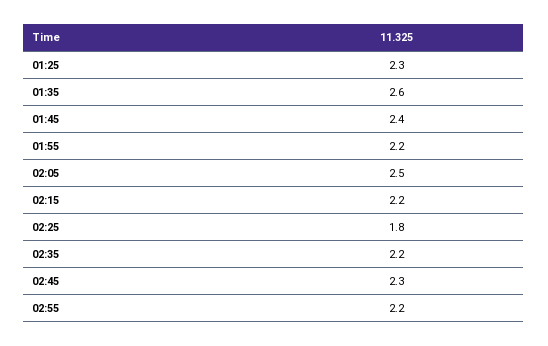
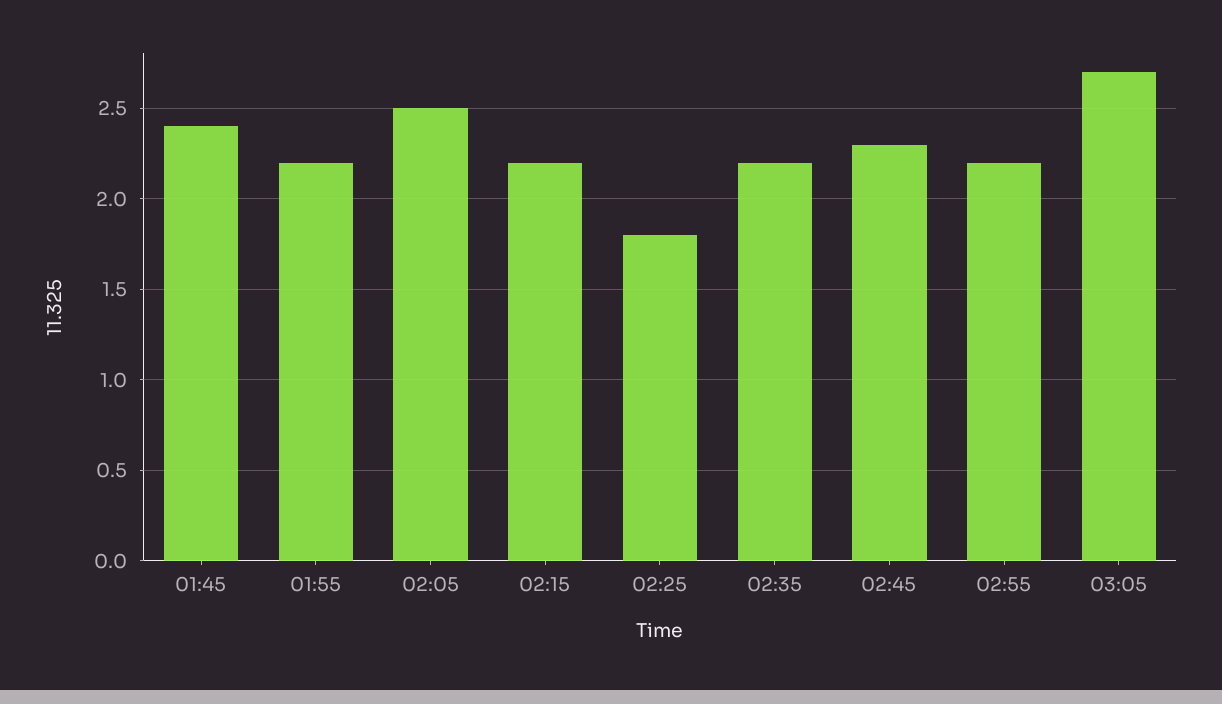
01:25: 2.3 -> none
01:35: 2.6 -> none
03:05: none -> 2.7

